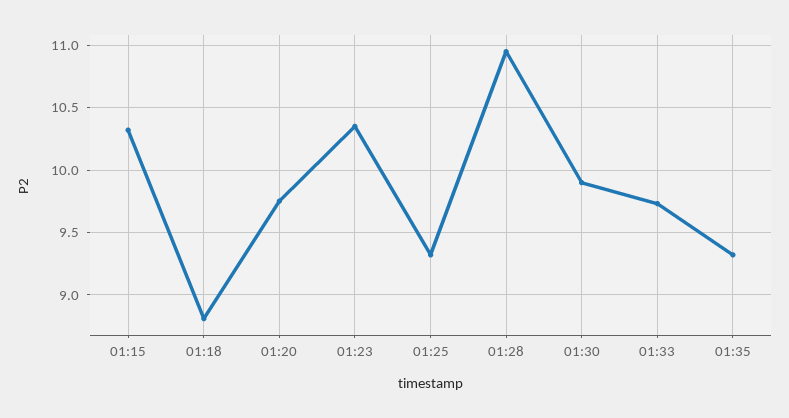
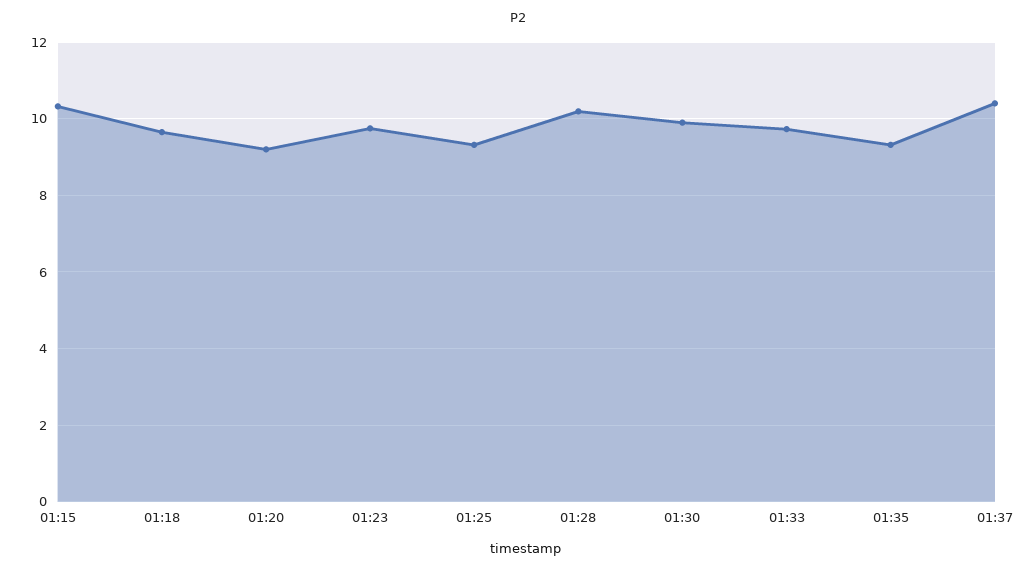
01:18: 8.8 -> 9.6
01:20: 9.75 -> 9.2
01:23: 10.35 -> 9.8
01:28: 10.95 -> 10.2
01:37: none -> 10.4

